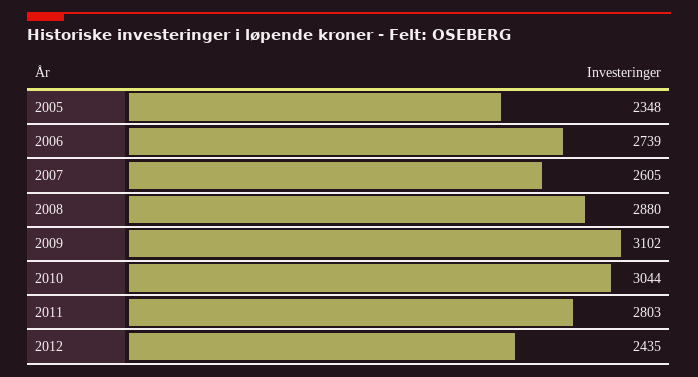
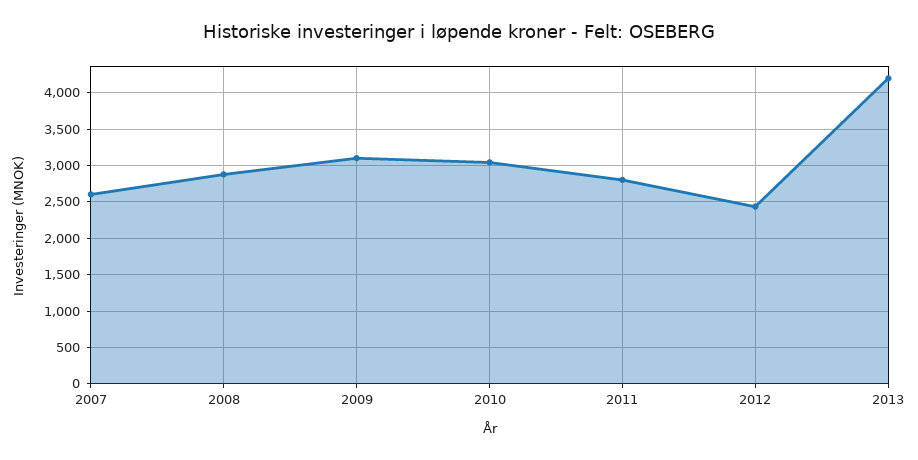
2005: 2348 -> none
2006: 2739 -> none
2013: none -> 4200

